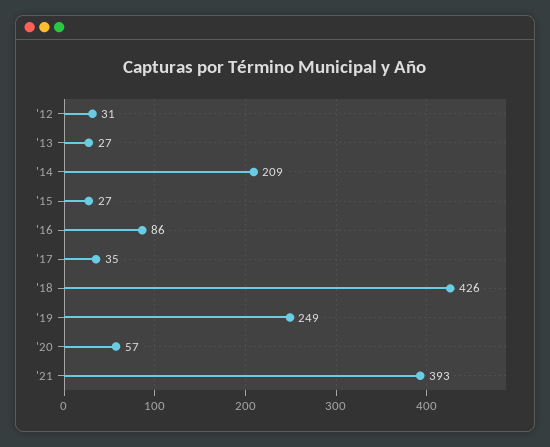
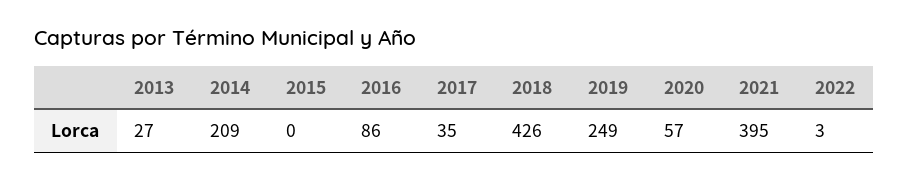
'12: 31 -> none
'15: 27 -> 0
'21: 393 -> 395
2022: none -> 3

